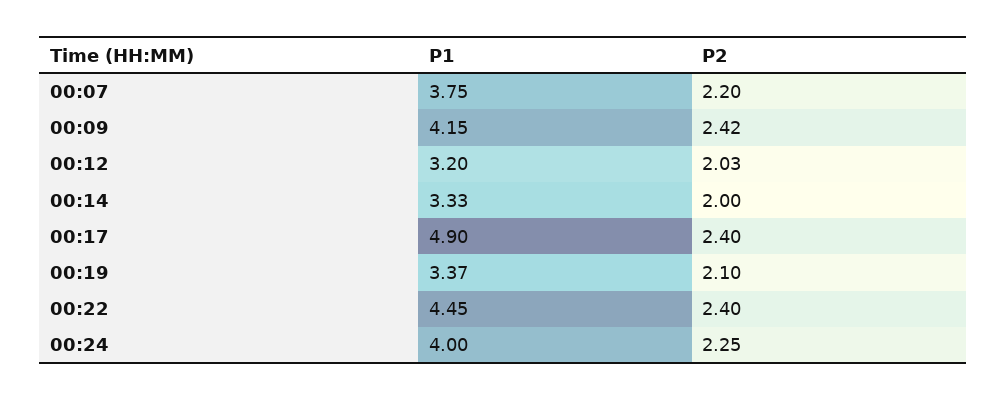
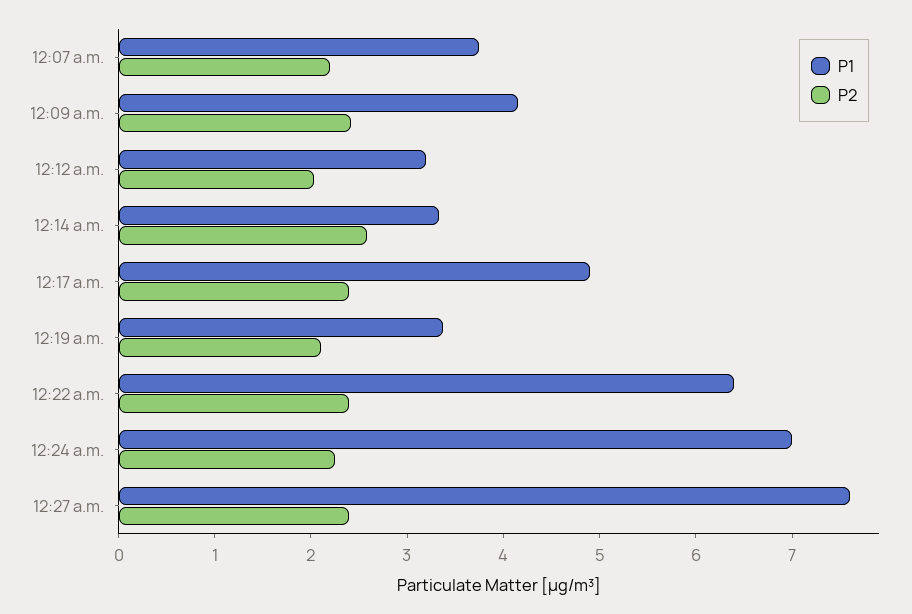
P2, 00:14: 2 -> 2.6
P1, 00:22: 4.45 -> 6.4
P1, 00:24: 4 -> 7
P1, 12:27 a.m.: none -> 7.6
P2, 12:27 a.m.: none -> 2.4

